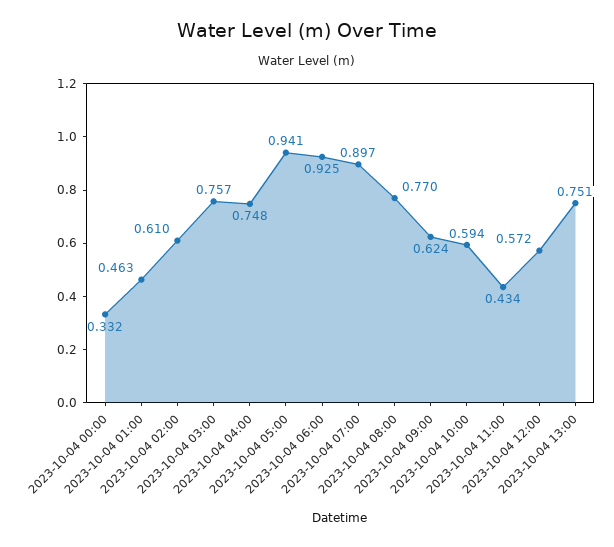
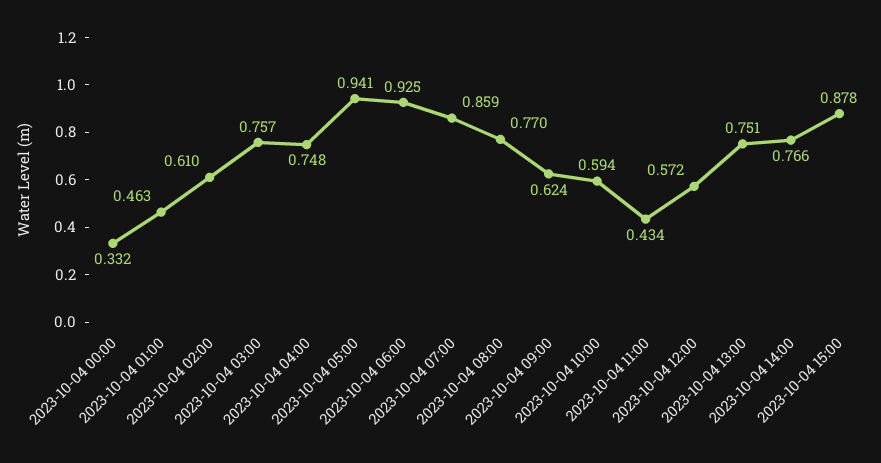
2023-10-04 07:00: 0.897 -> 0.859
2023-10-04 14:00: none -> 0.766
2023-10-04 15:00: none -> 0.878

